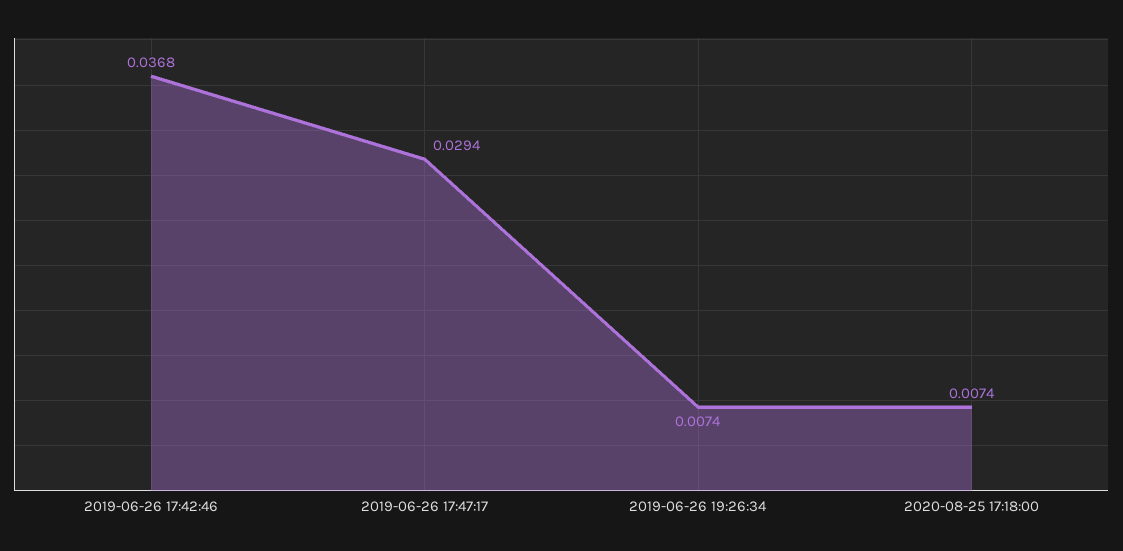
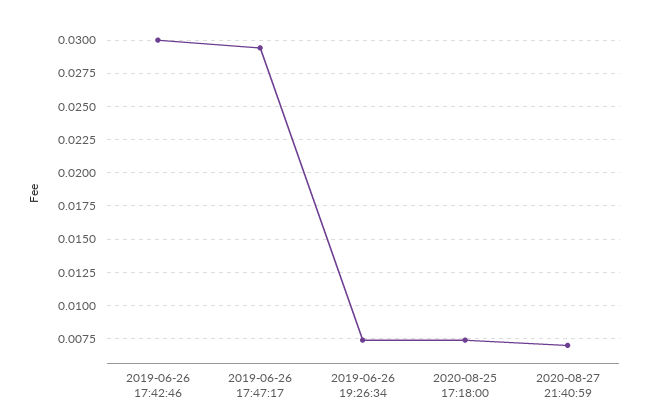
2019-06-26 17:42:46: 0.0368 -> 0.03
2020-08-27 21:40:59: none -> 0.007

